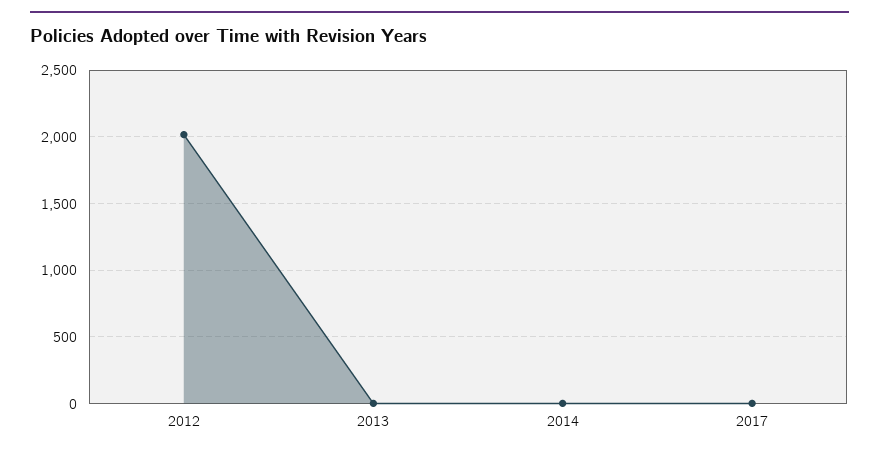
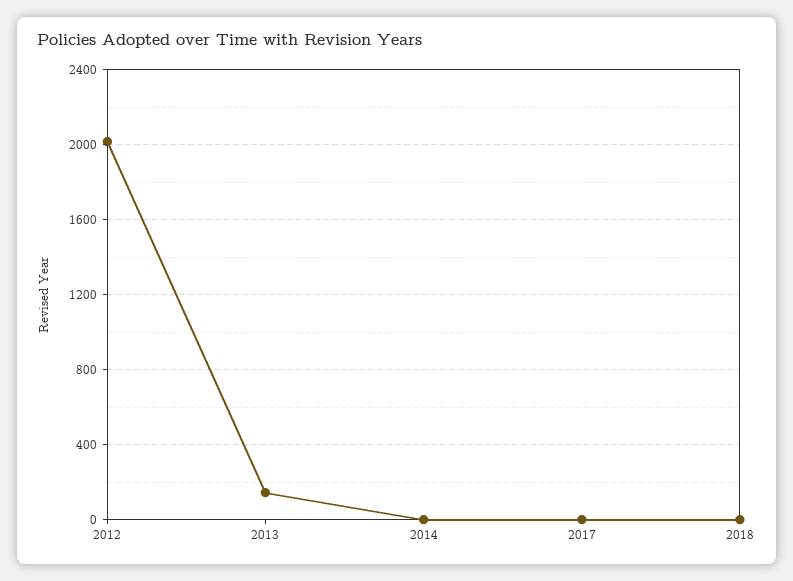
2013: 0 -> 150
2018: none -> 0

